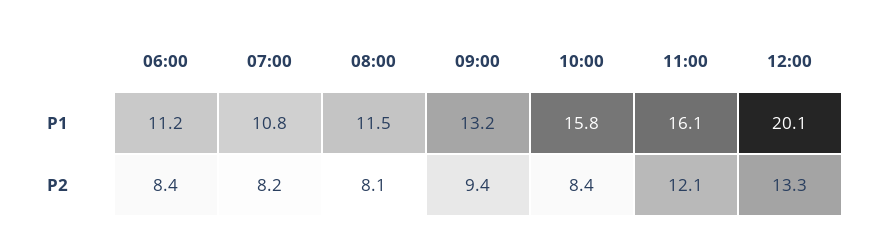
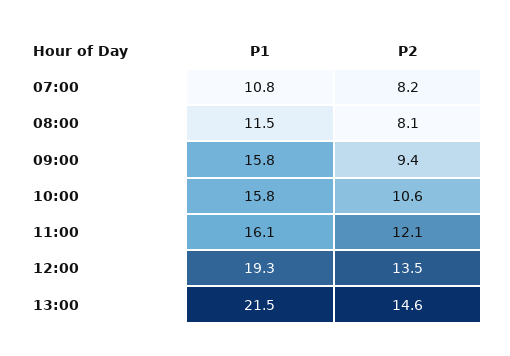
06:00, P1: 11.2 -> none
09:00, P1: 13.2 -> 15.8
12:00, P1: 20.1 -> 19.3
06:00, P2: 8.4 -> none
10:00, P2: 8.4 -> 10.6
12:00, P2: 13.3 -> 13.5
13:00, P1: none -> 21.5
13:00, P2: none -> 14.6

